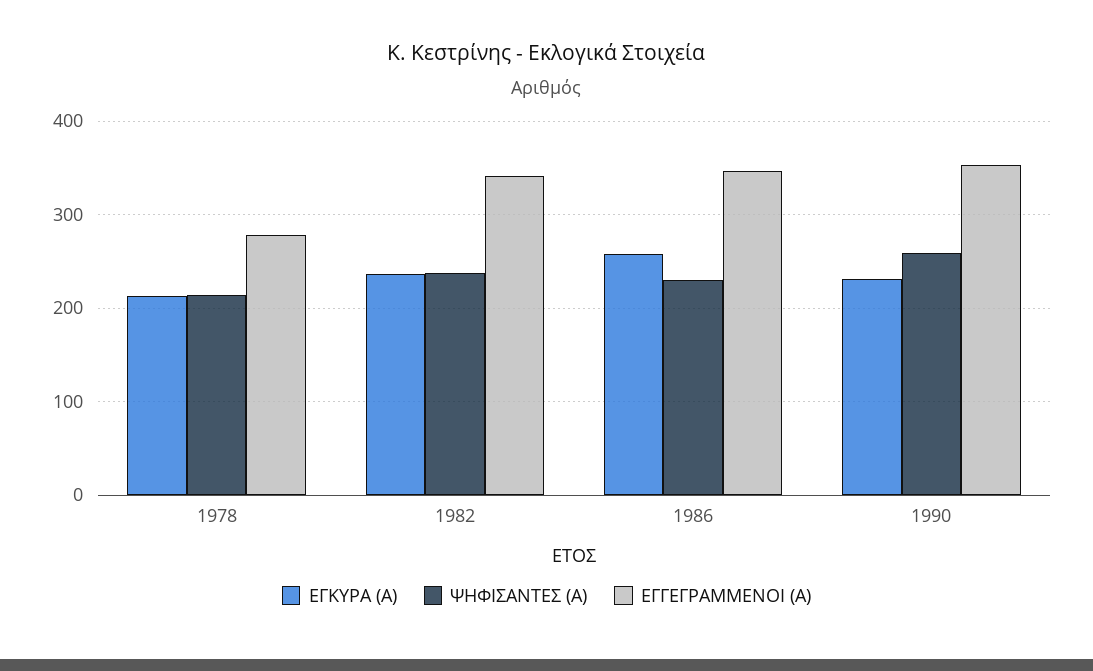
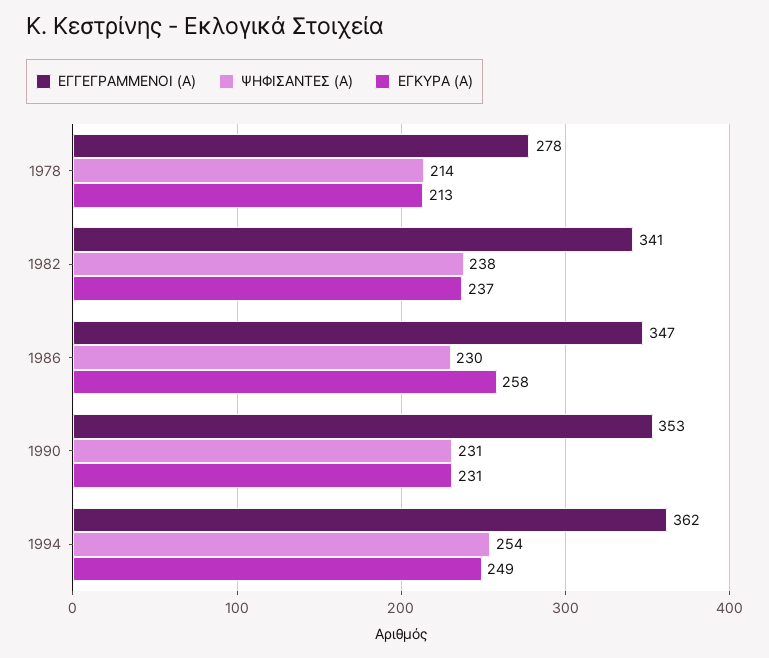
ΨΗΦΙΣΑΝΤΕΣ (Α), 1990: 260 -> 231
ΕΓΓΕΓΡΑΜΜΕΝΟΙ (Α), 1994: none -> 362
ΨΗΦΙΣΑΝΤΕΣ (Α), 1994: none -> 254
ΕΓΚΥΡΑ (Α), 1994: none -> 249

